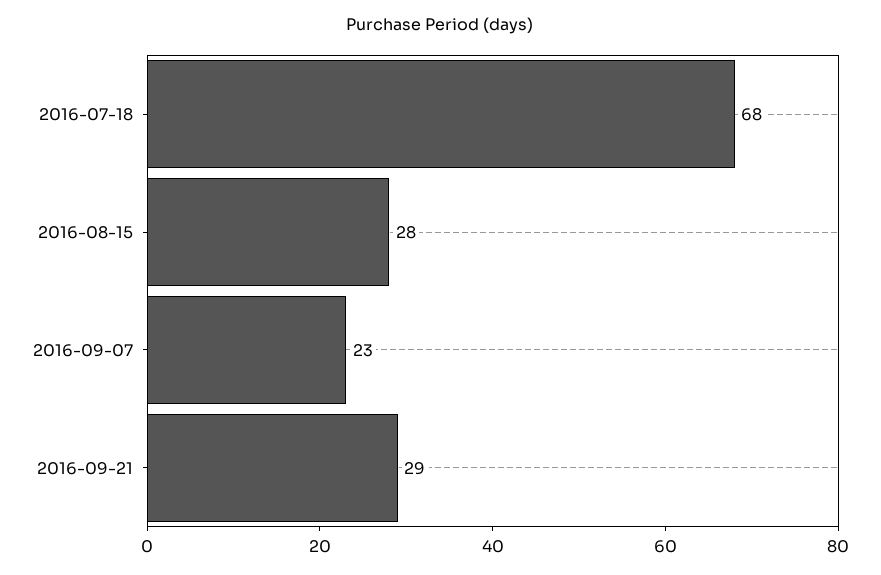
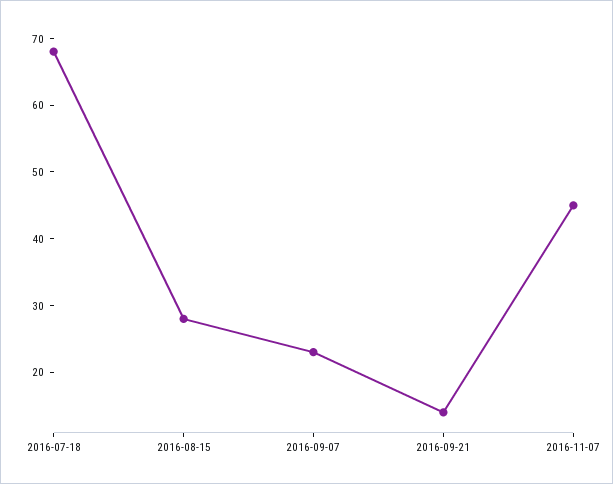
2016-09-21: 29 -> 15
2016-11-07: none -> 45

